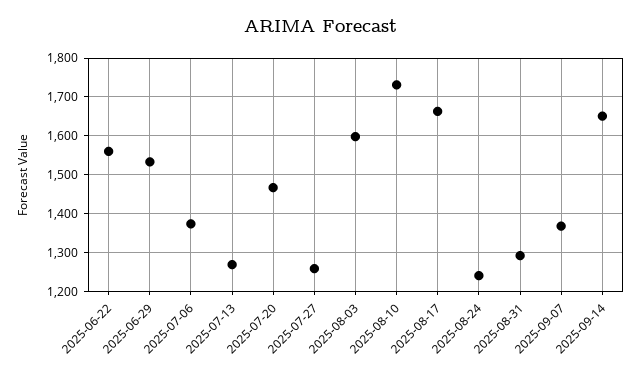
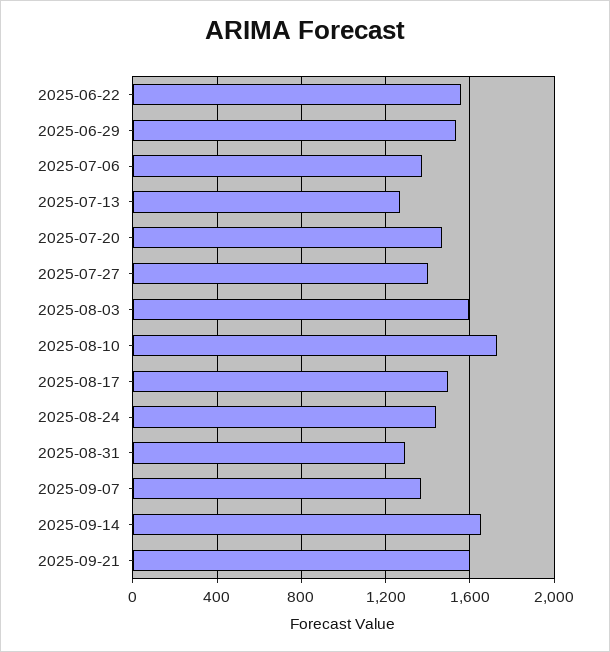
2025-07-27: 1260 -> 1400
2025-08-17: 1660 -> 1500
2025-08-24: 1240 -> 1450
2025-09-21: none -> 1600

